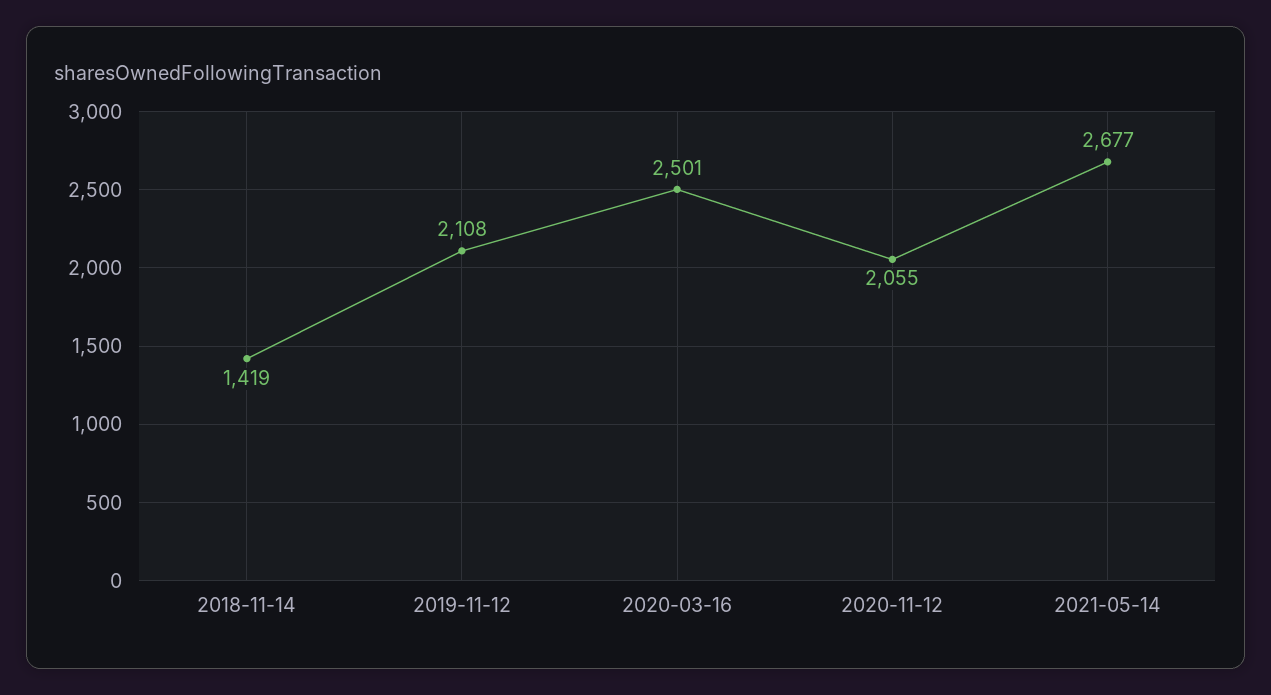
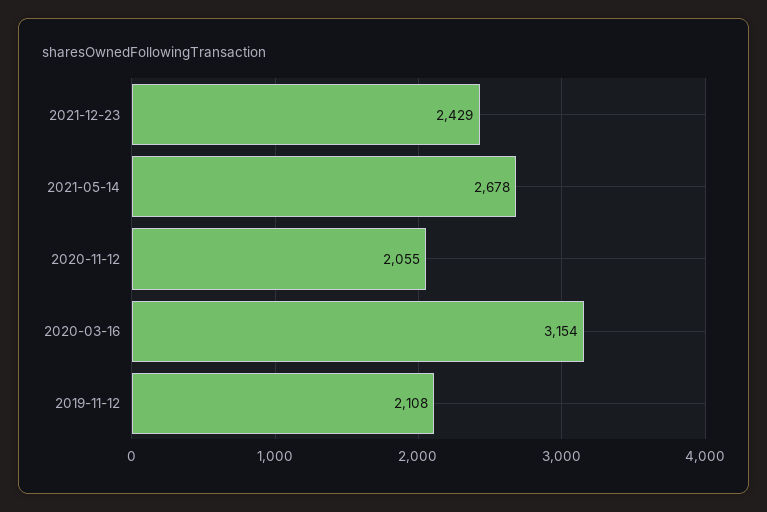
2018-11-14: 1419 -> none
2020-03-16: 2501 -> 3154
2021-05-14: 2677 -> 2678
2021-12-23: none -> 2429

